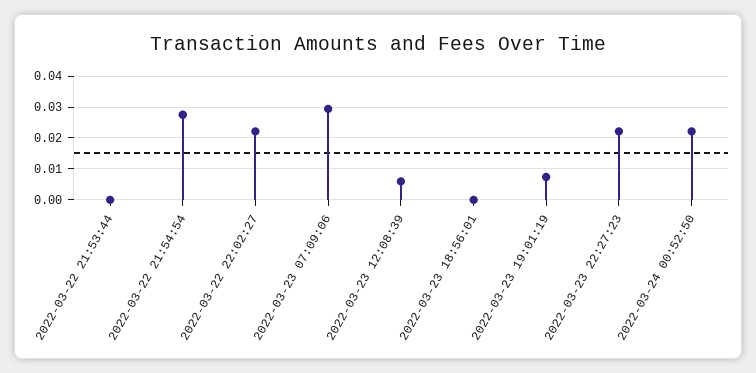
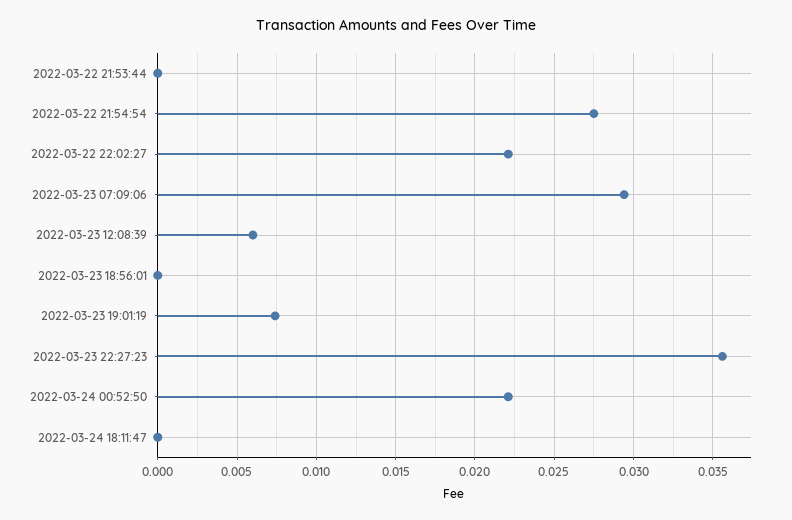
2022-03-23 22:27:23: 0.022 -> 0.0355
2022-03-24 18:11:47: none -> 0

